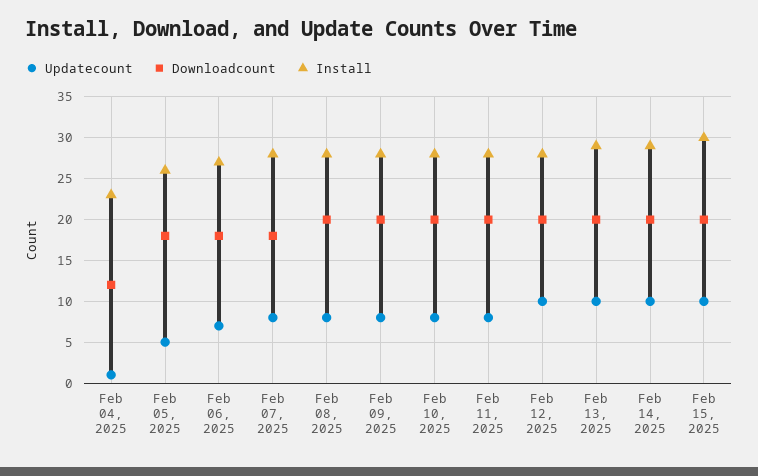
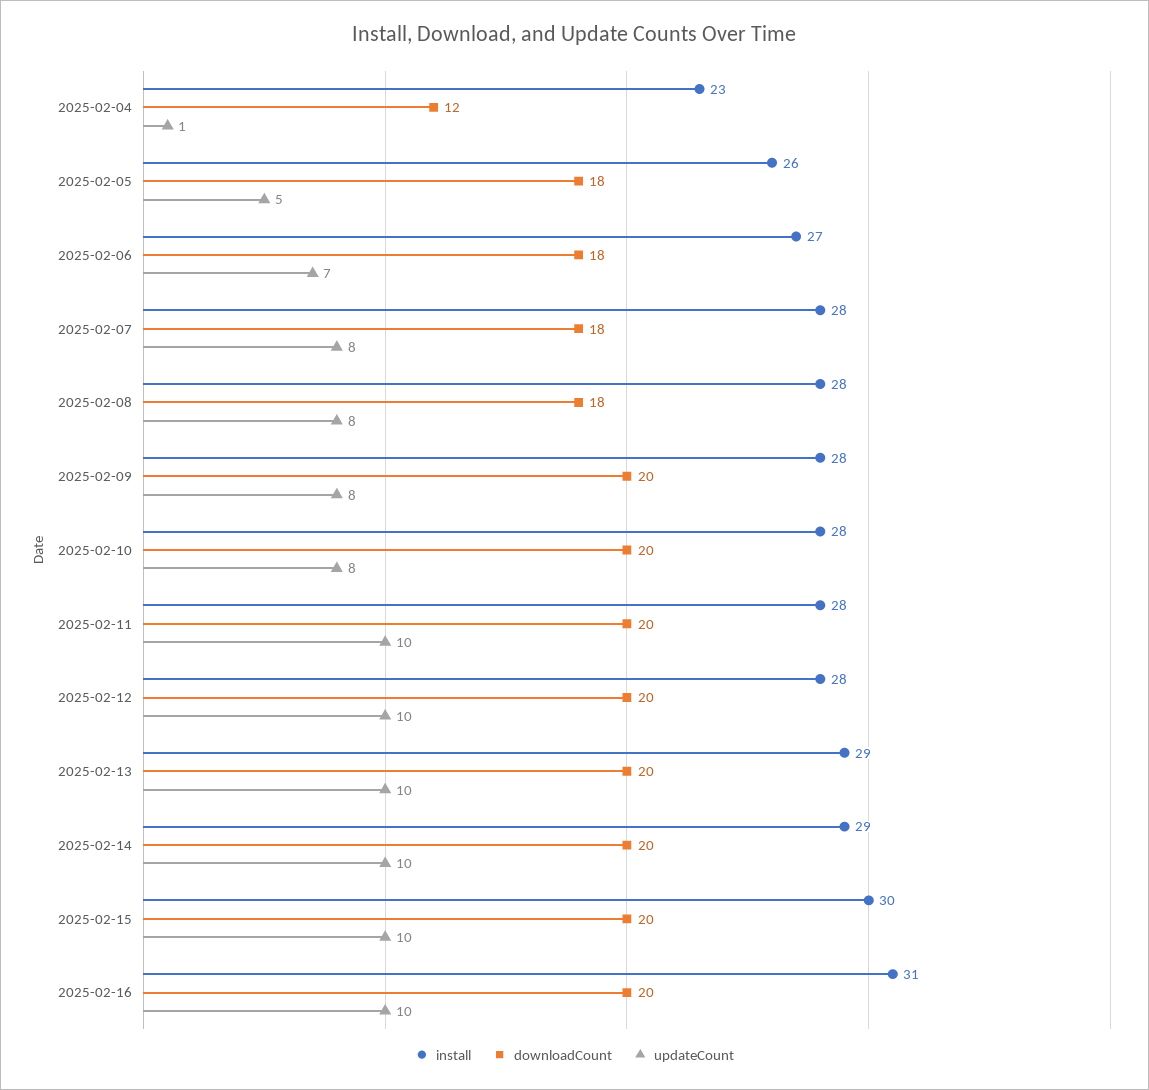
Downloadcount, Feb 08, 2025: 20 -> 18
Updatecount, Feb 11, 2025: 8 -> 10
Install, 2025-02-16: none -> 31
Downloadcount, 2025-02-16: none -> 20
Updatecount, 2025-02-16: none -> 10

